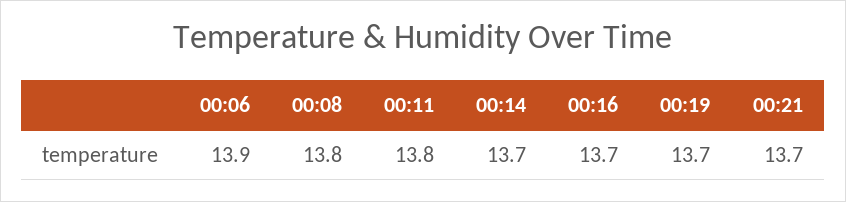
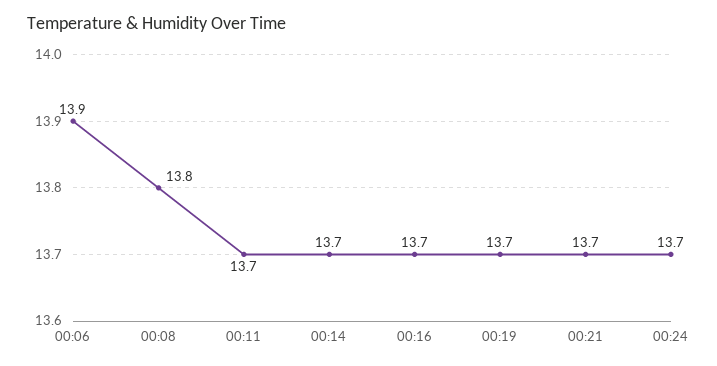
00:11: 13.8 -> 13.7
00:24: none -> 13.7

